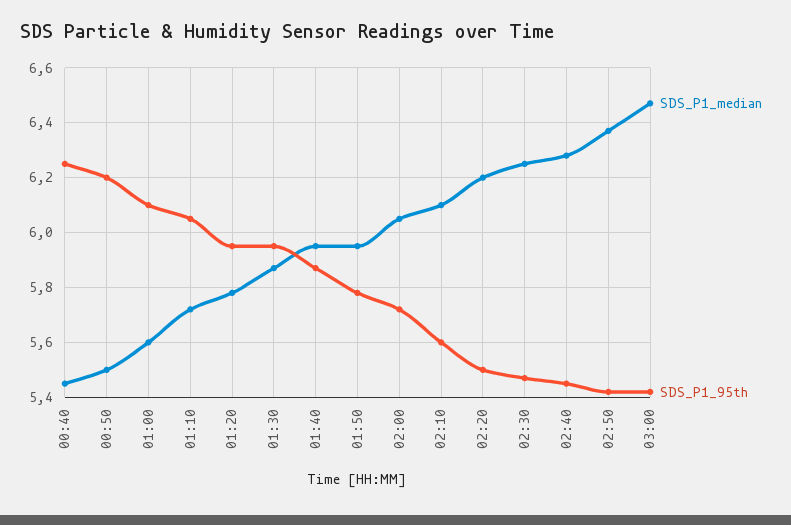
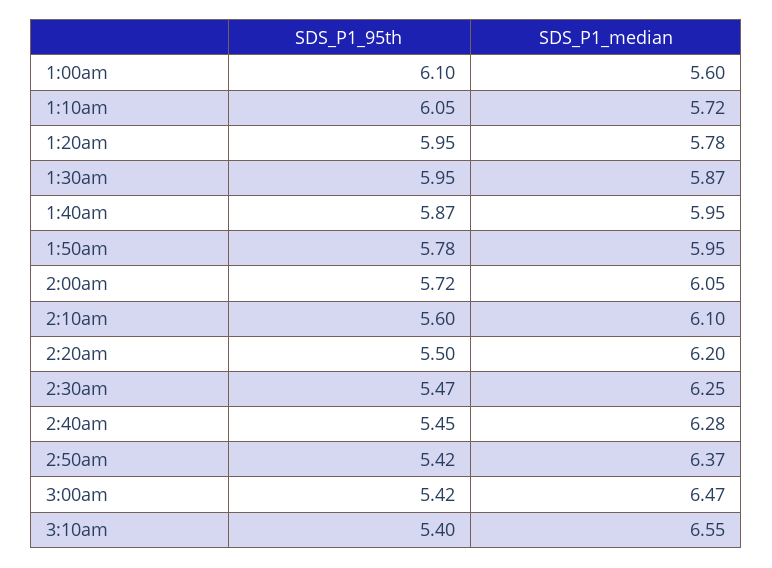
SDS_P1_median, 00:40: 5.45 -> none
SDS_P1_95th, 00:40: 6.25 -> none
SDS_P1_median, 00:50: 5.5 -> none
SDS_P1_95th, 00:50: 6.2 -> none
SDS_P1_95th, 3:10am: none -> 5.4
SDS_P1_median, 3:10am: none -> 6.55

